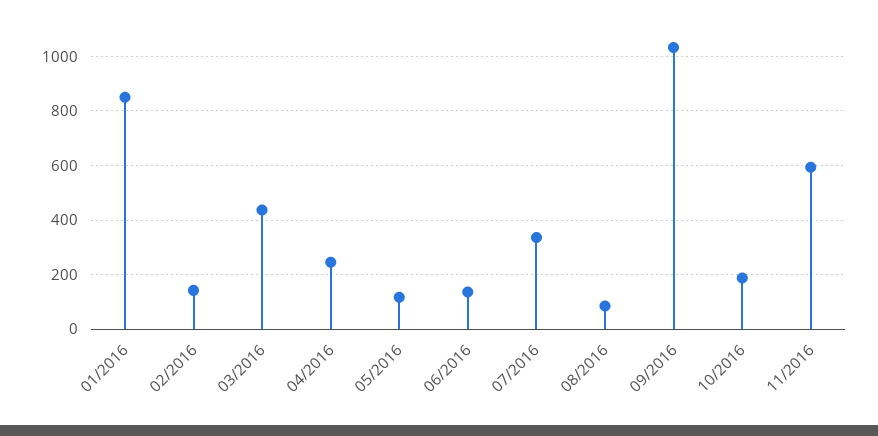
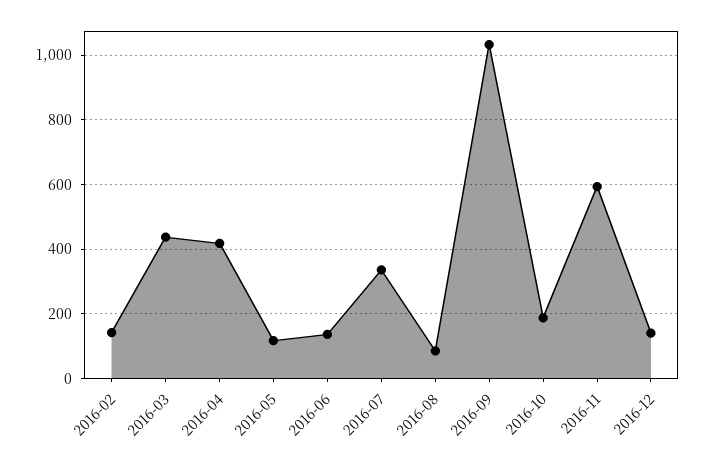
01/2016: 850 -> none
04/2016: 250 -> 420
2016-12: none -> 140

